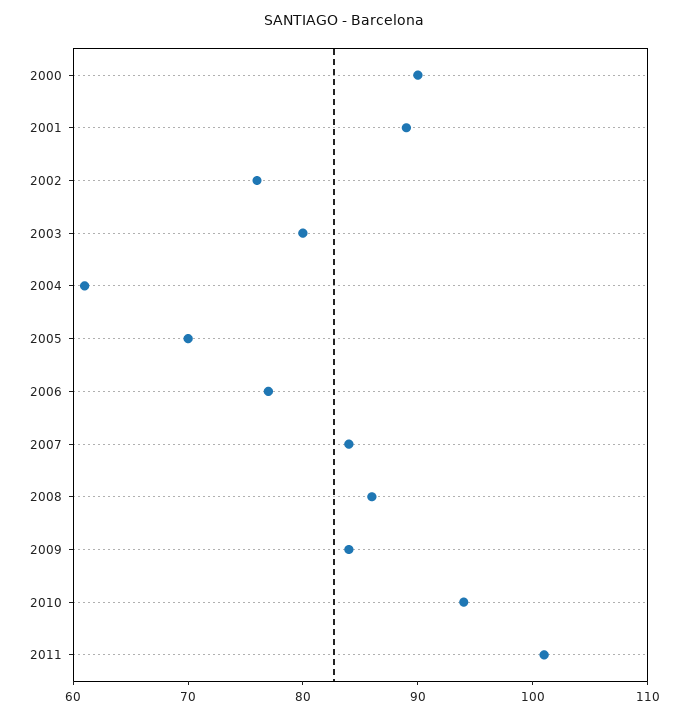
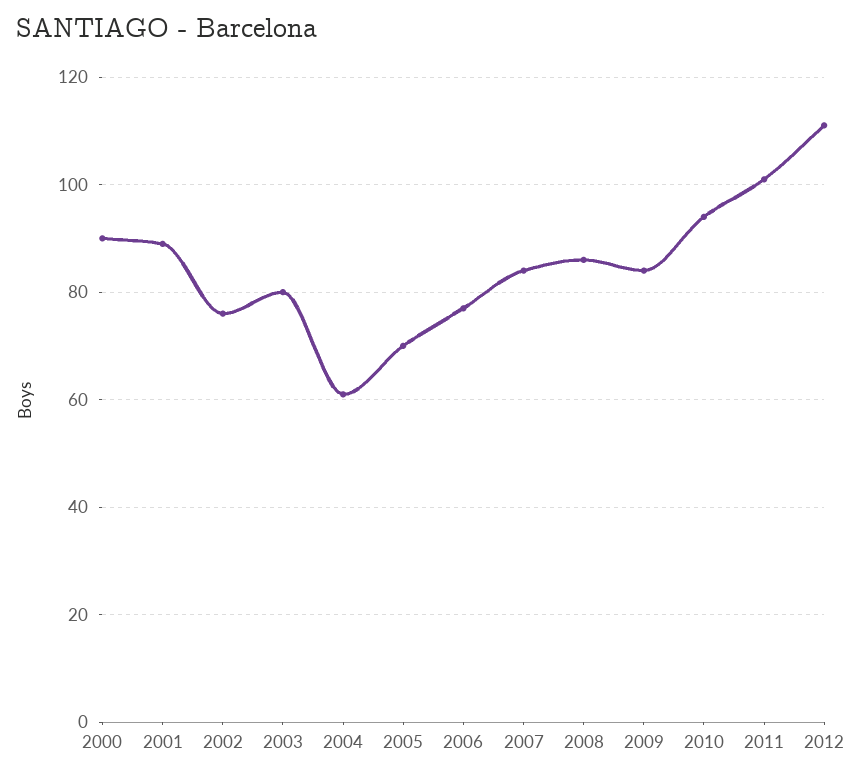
2012: none -> 110

